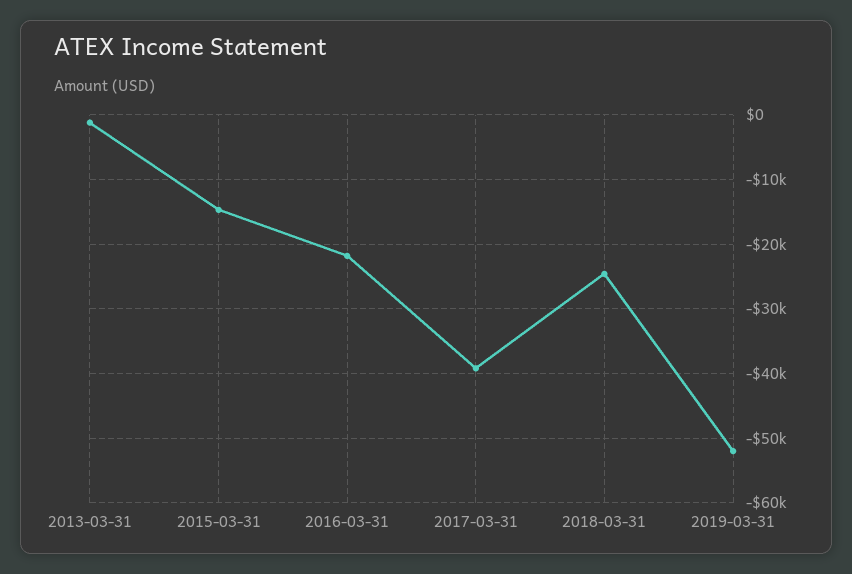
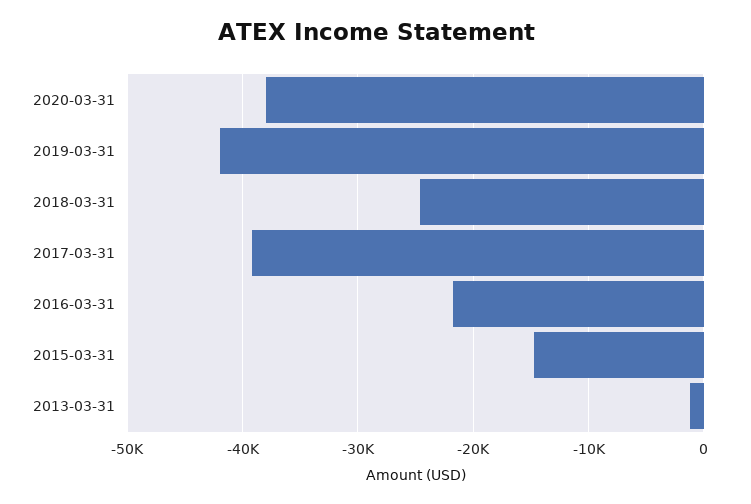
2019-03-31: -52000 -> -42000
2020-03-31: none -> -38000

